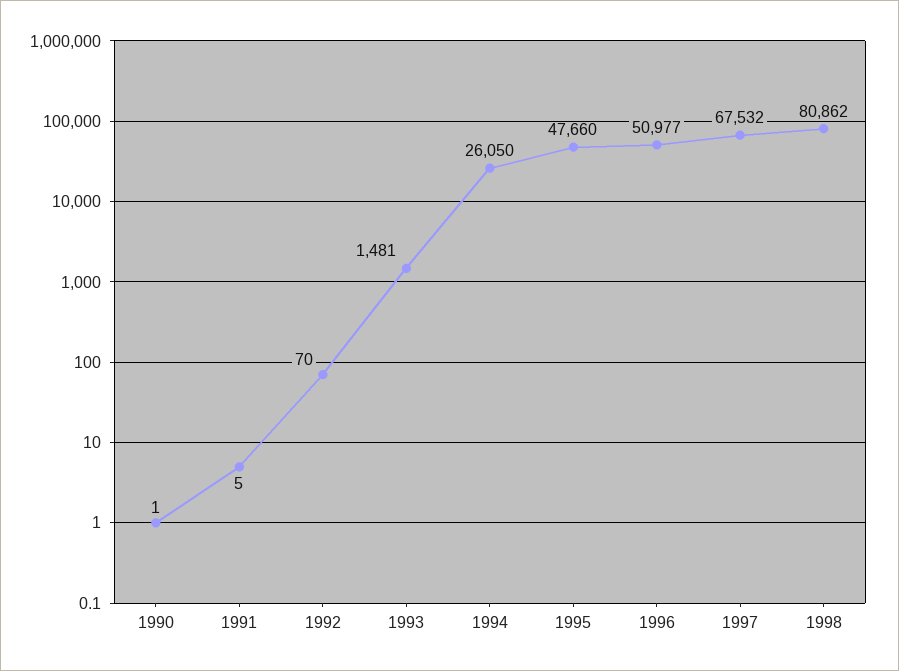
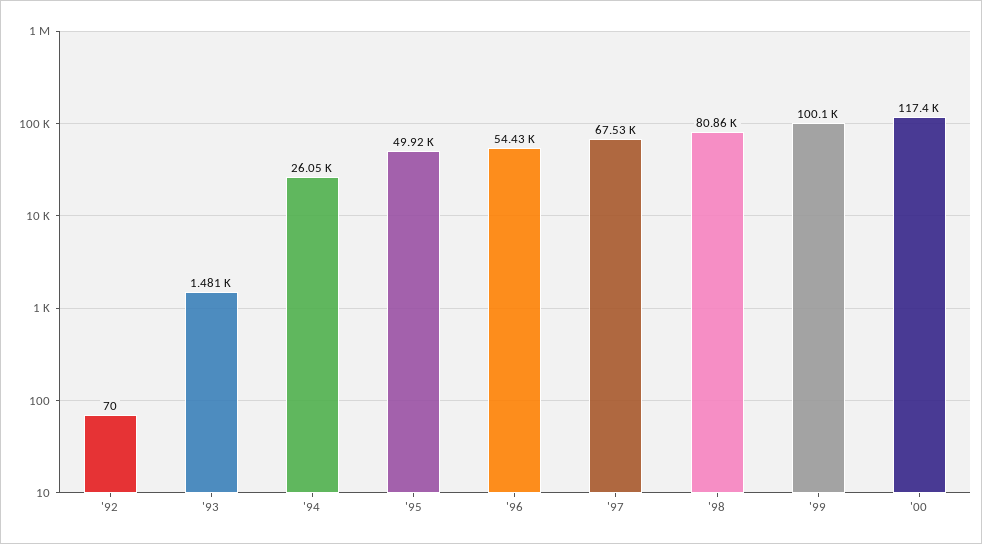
1990: 1 -> none
1991: 5 -> none
1995: 47660 -> 49920
1996: 50977 -> 54430
'99: none -> 100100
'00: none -> 117400

